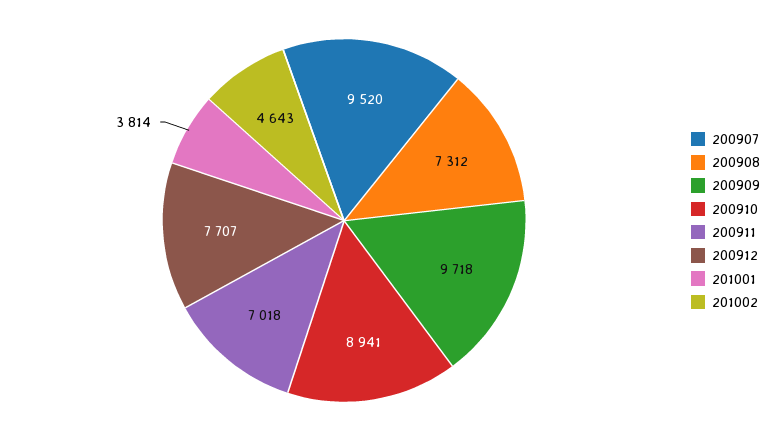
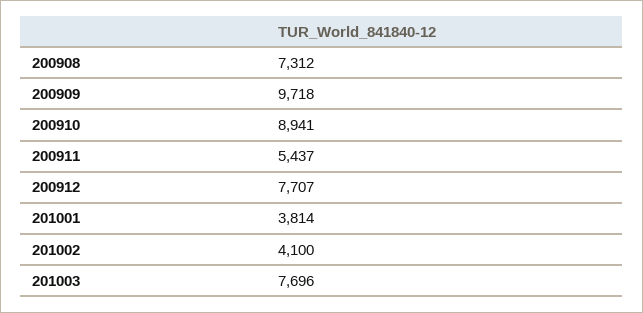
200907: 9520 -> none
200911: 7018 -> 5437
201002: 4643 -> 4100
201003: none -> 7696

